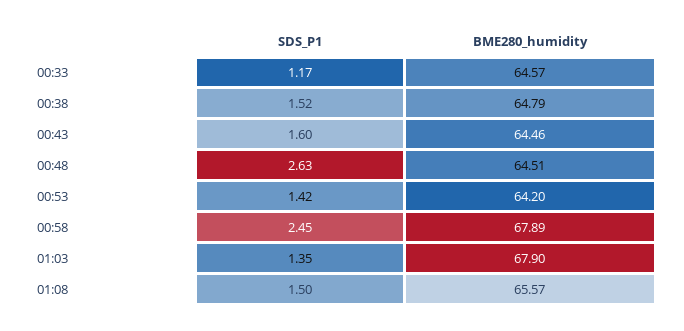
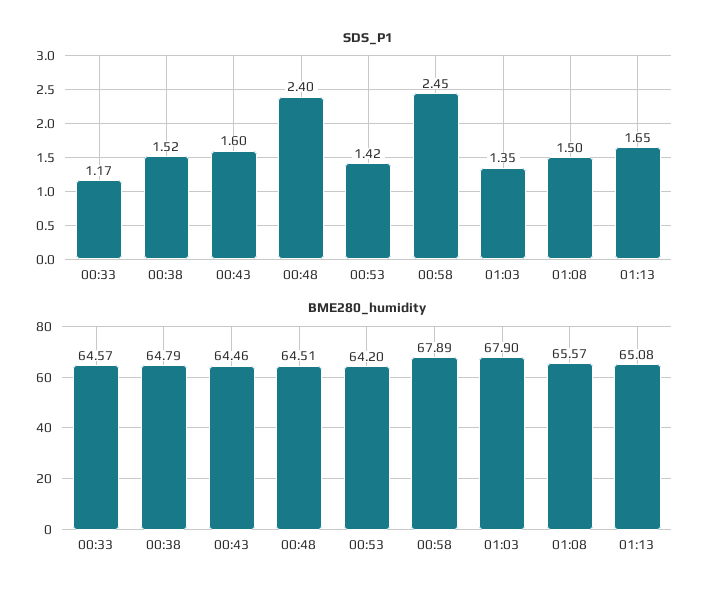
SDS_P1, 00:48: 2.63 -> 2.4
SDS_P1, 01:13: none -> 1.65
BME280_humidity, 01:13: none -> 65.08

